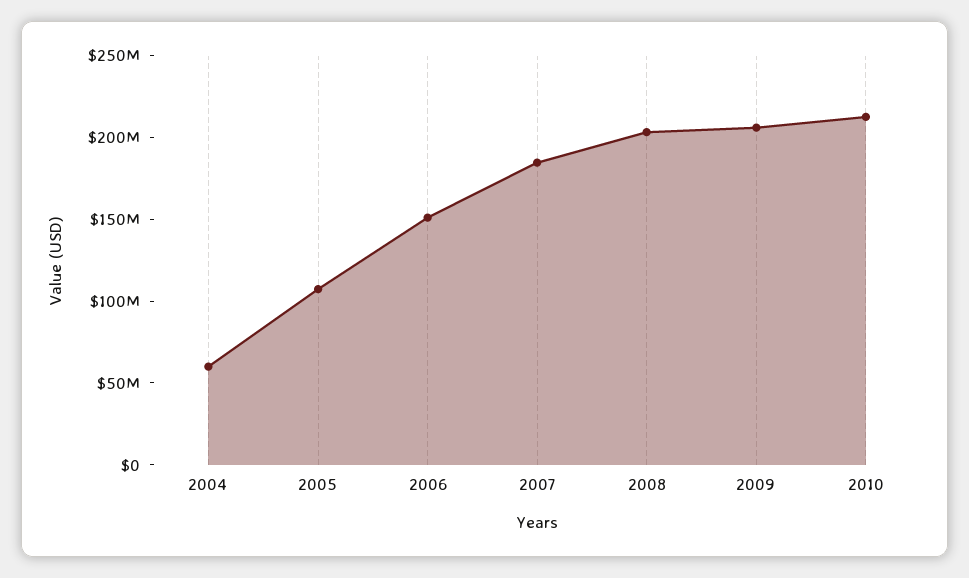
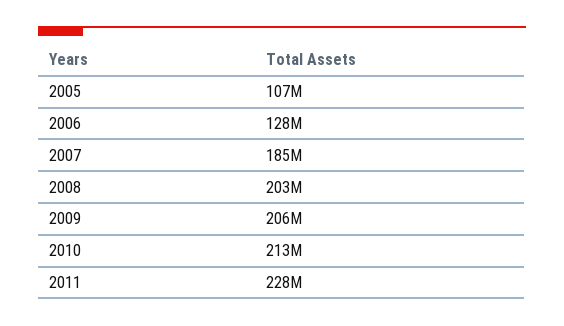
2004: 60000000 -> none
2006: 150000000 -> 128000000
2011: none -> 228000000

